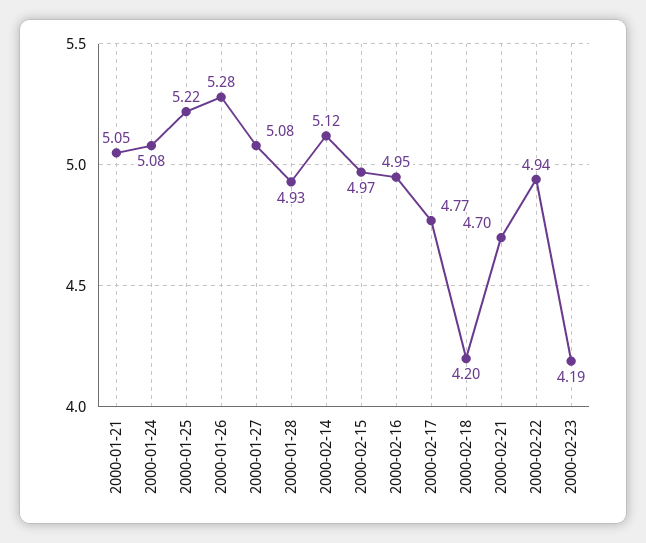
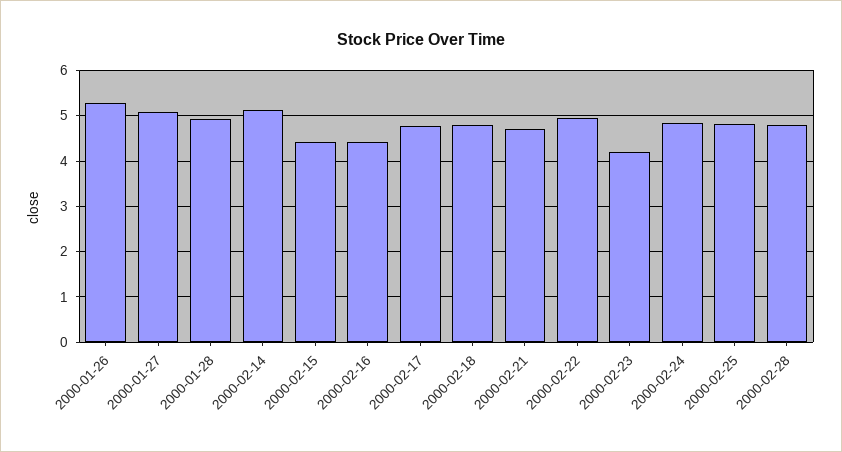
2000-01-21: 5.05 -> none
2000-01-24: 5.08 -> none
2000-01-25: 5.22 -> none
2000-02-15: 4.97 -> 4.4
2000-02-16: 4.95 -> 4.4
2000-02-18: 4.2 -> 4.8
2000-02-24: none -> 4.8
2000-02-25: none -> 4.8
2000-02-28: none -> 4.8

